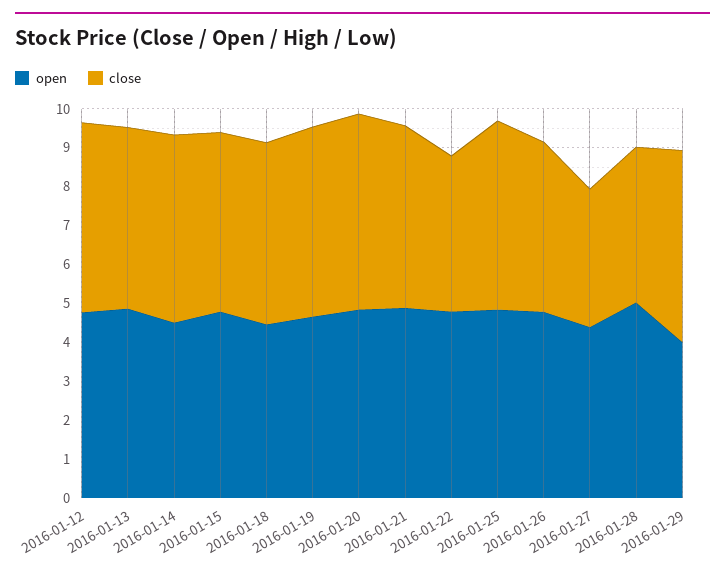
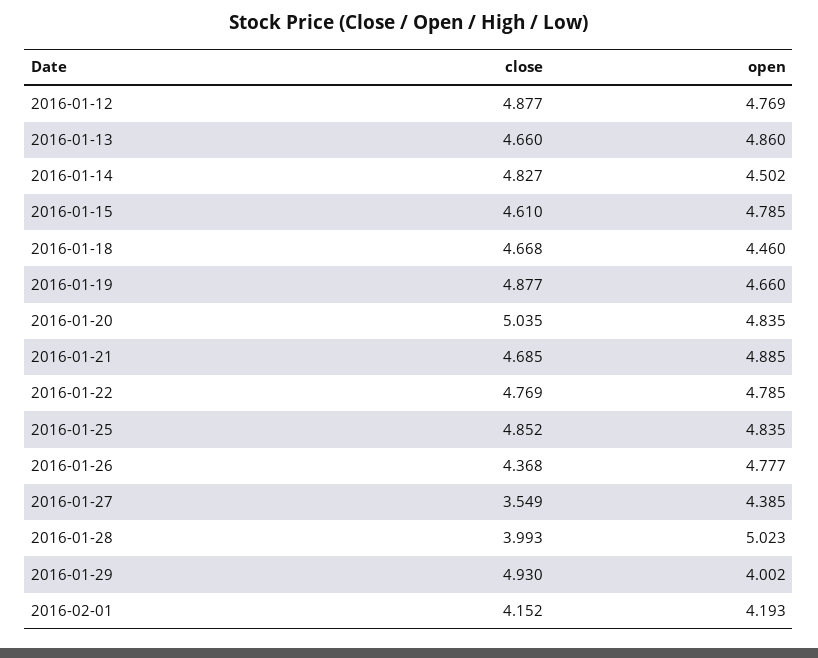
close, 2016-01-22: 4 -> 4.769
close, 2016-02-01: none -> 4.152
open, 2016-02-01: none -> 4.193

